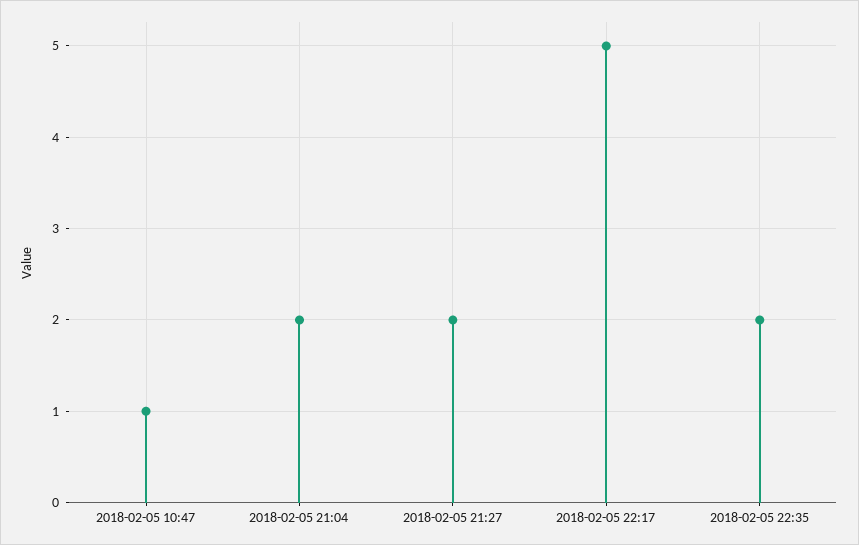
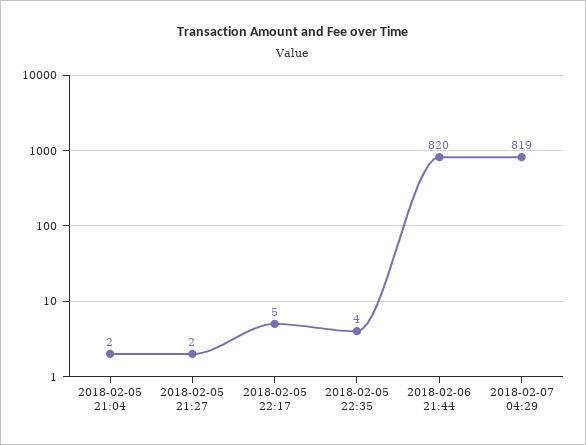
2018-02-05 10:47: 1 -> none
2018-02-05 22:35: 2 -> 4
2018-02-06 21:44: none -> 820
2018-02-07 04:29: none -> 819

